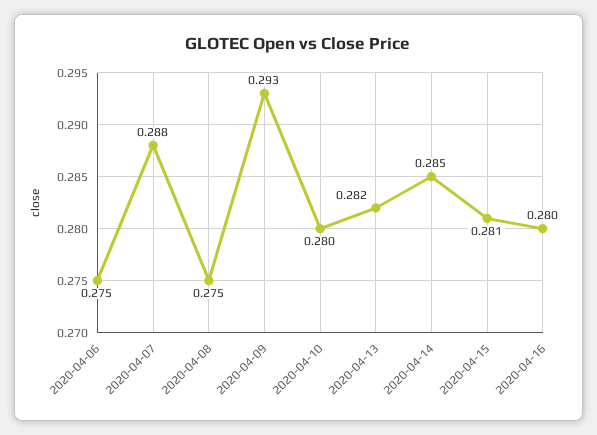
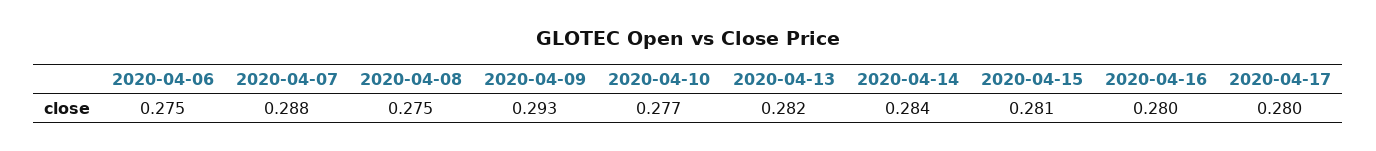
2020-04-10: 0.28 -> 0.277
2020-04-14: 0.285 -> 0.284
2020-04-17: none -> 0.28

